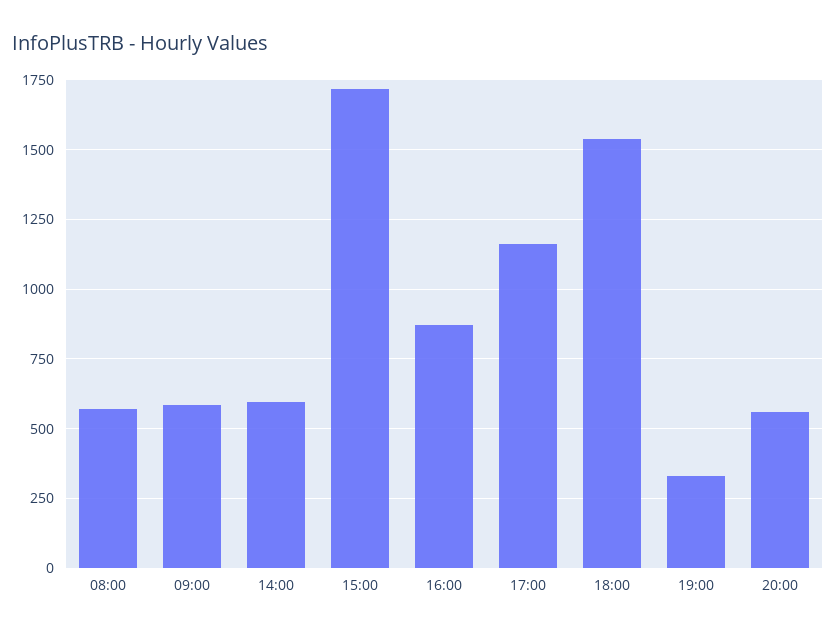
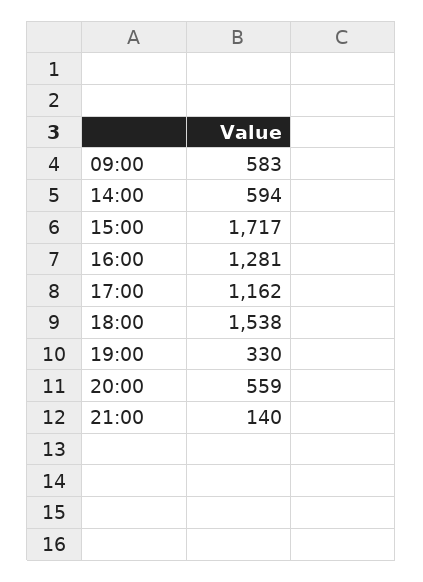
08:00: 575 -> none
16:00: 875 -> 1281
21:00: none -> 140

